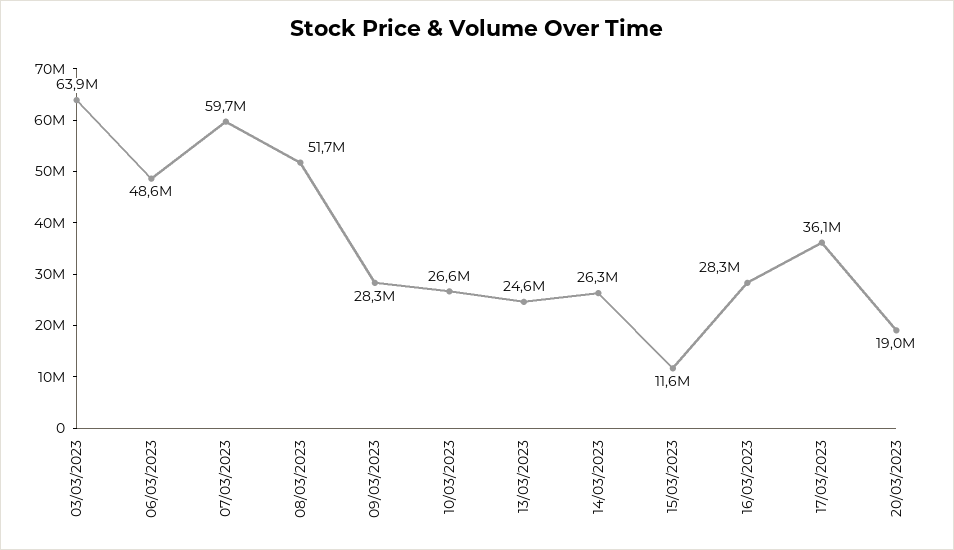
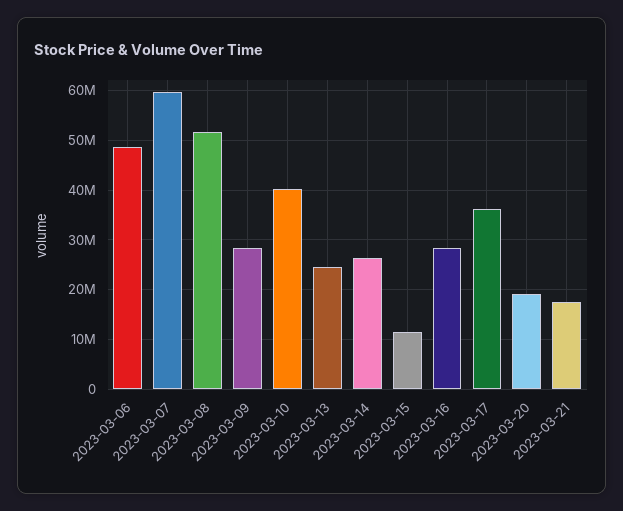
03/03/2023: 63900000 -> none
10/03/2023: 26600000 -> 40000000
2023-03-21: none -> 18000000

